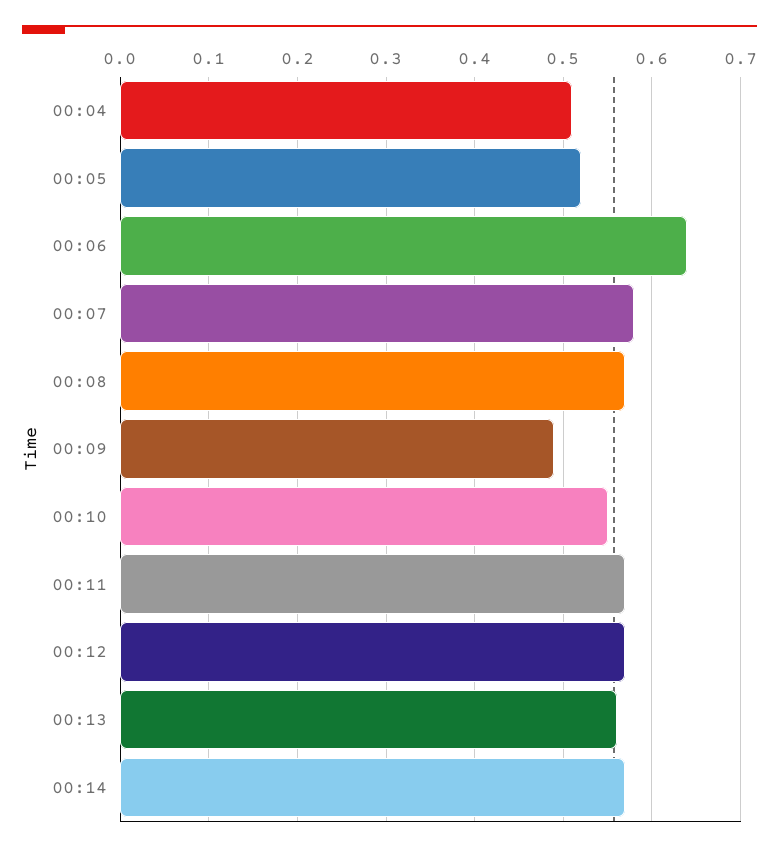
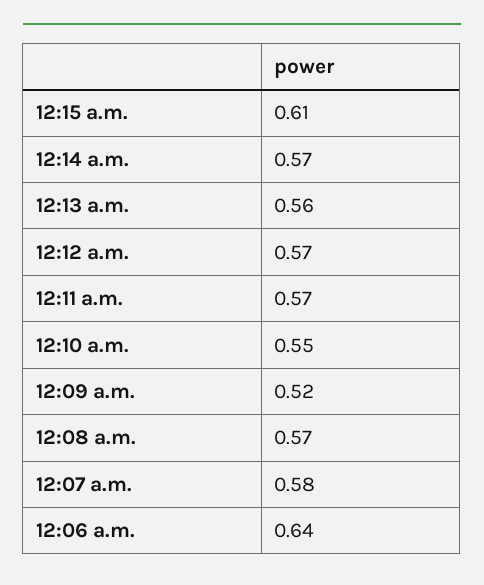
00:04: 0.51 -> none
00:05: 0.52 -> none
00:09: 0.49 -> 0.52
12:15 a.m.: none -> 0.61

